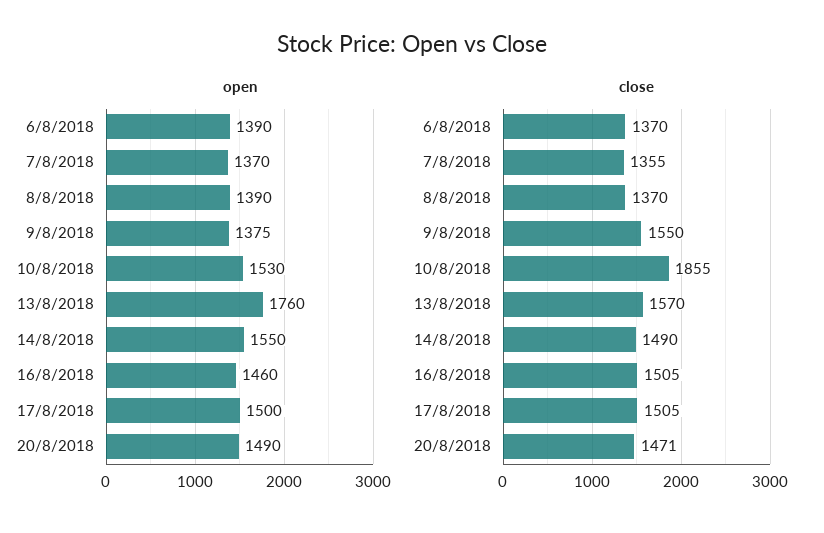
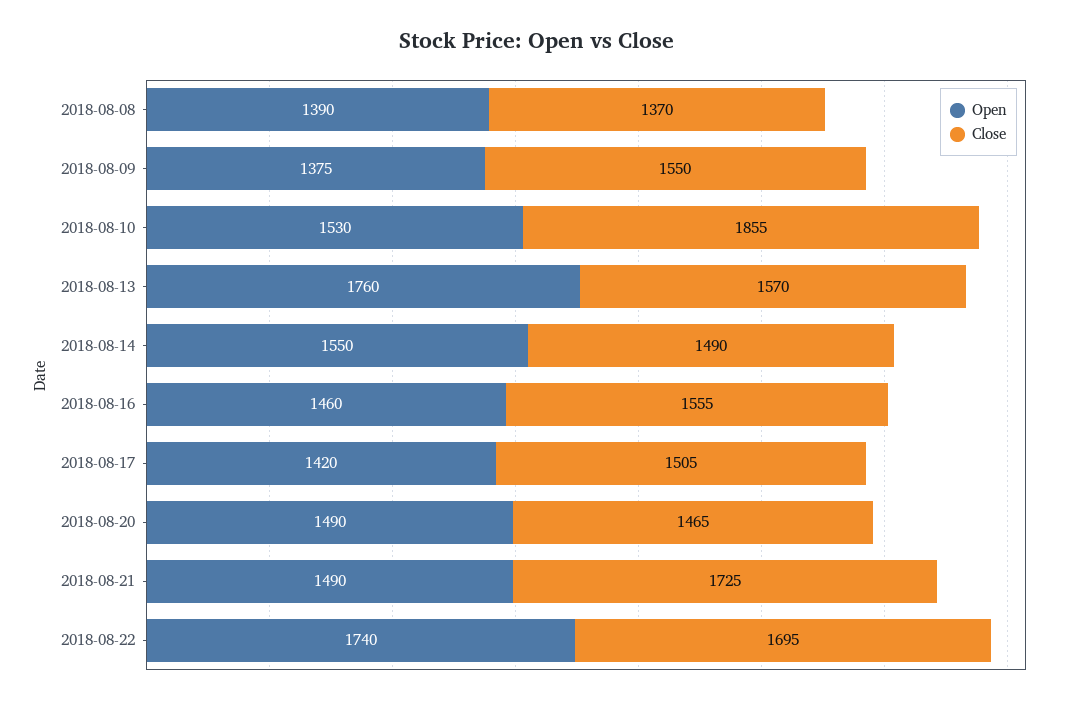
open, 6/8/2018: 1390 -> none
open, 7/8/2018: 1370 -> none
open, 17/8/2018: 1500 -> 1420
close, 6/8/2018: 1370 -> none
close, 7/8/2018: 1355 -> none
close, 16/8/2018: 1505 -> 1555
close, 20/8/2018: 1471 -> 1465
open, 2018-08-21: none -> 1490
close, 2018-08-21: none -> 1725
open, 2018-08-22: none -> 1740
close, 2018-08-22: none -> 1695

